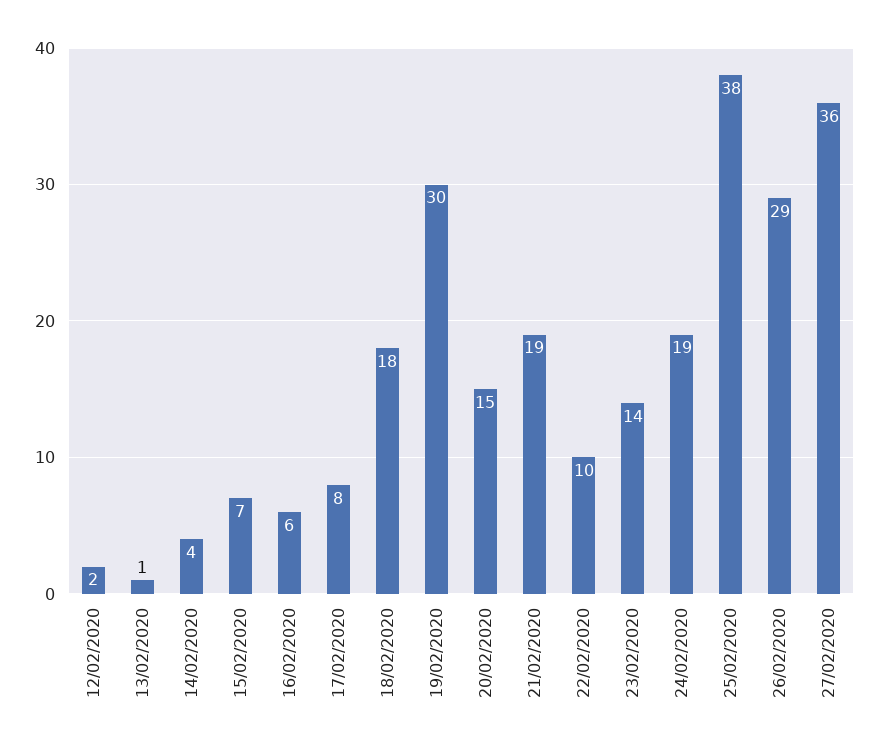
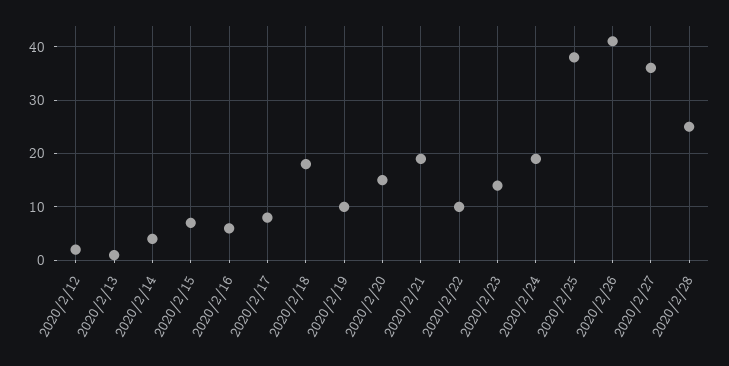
19/02/2020: 30 -> 10
26/02/2020: 29 -> 40
2020/2/28: none -> 25

